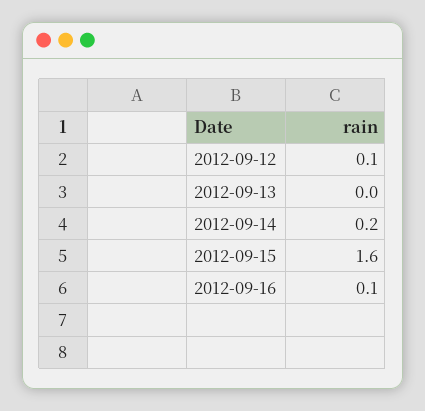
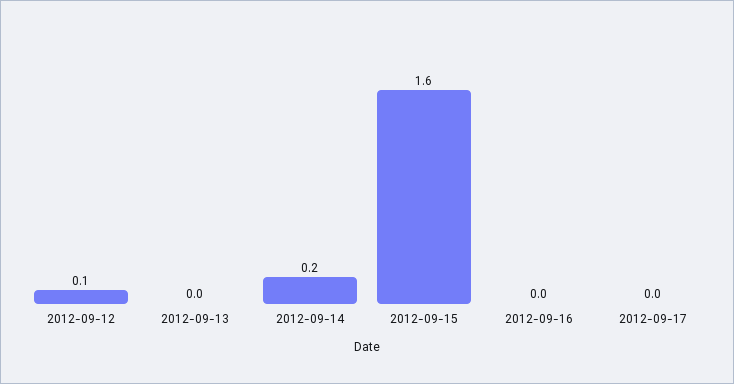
2012-09-16: 0.1 -> 0
2012-09-17: none -> 0

